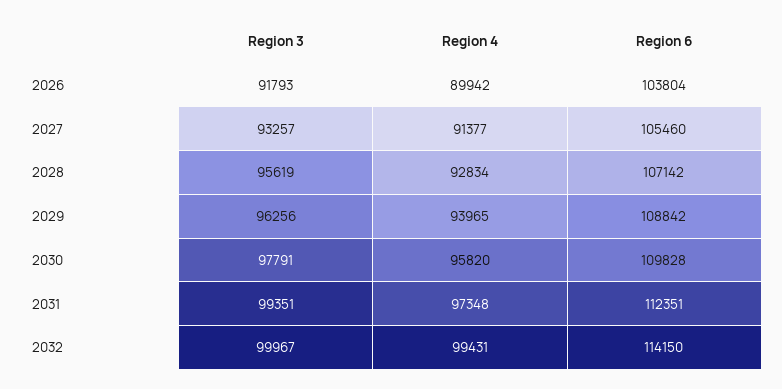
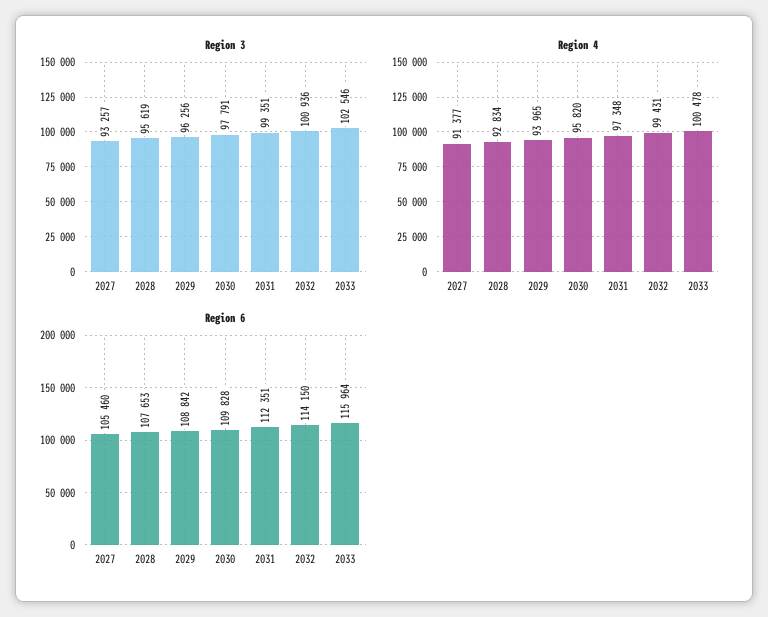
Region 3, 2026: 91793 -> none
Region 4, 2026: 89942 -> none
Region 6, 2026: 103804 -> none
Region 6, 2028: 107142 -> 107653
Region 3, 2032: 99967 -> 100936
Region 3, 2033: none -> 102546
Region 4, 2033: none -> 100478
Region 6, 2033: none -> 115964

